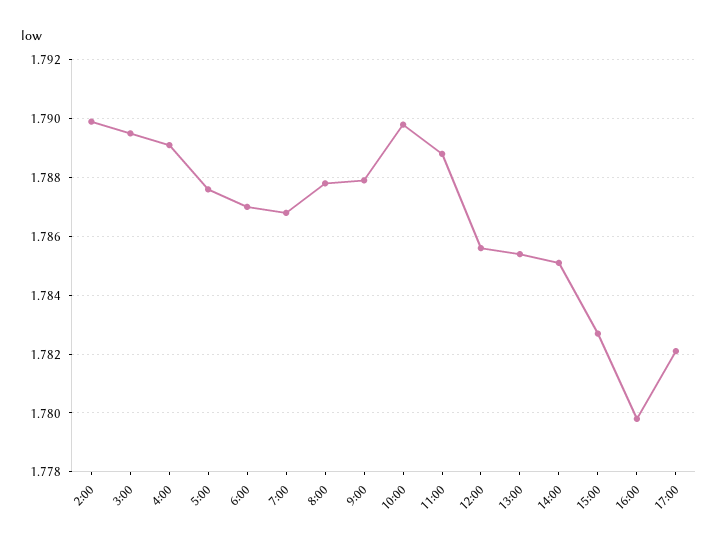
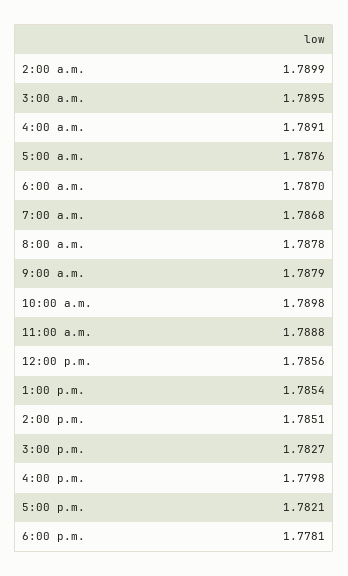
6:00 p.m.: none -> 1.7781

